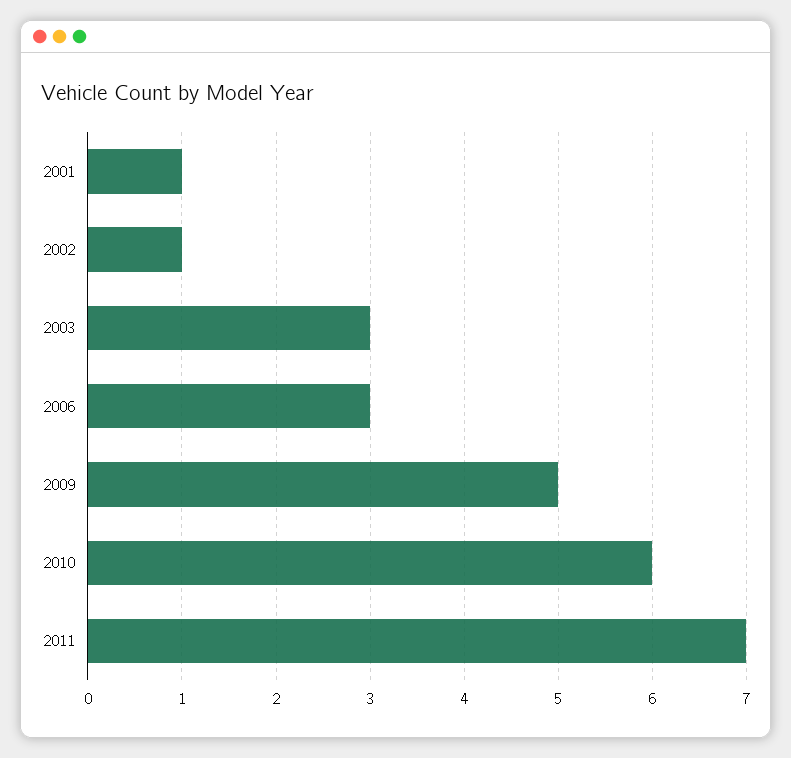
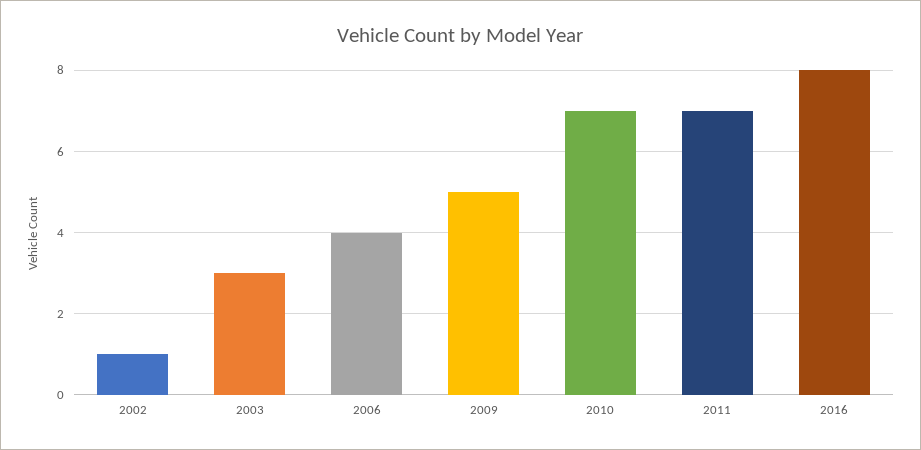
2001: 1 -> none
2006: 3 -> 4
2010: 6 -> 7
2016: none -> 8

